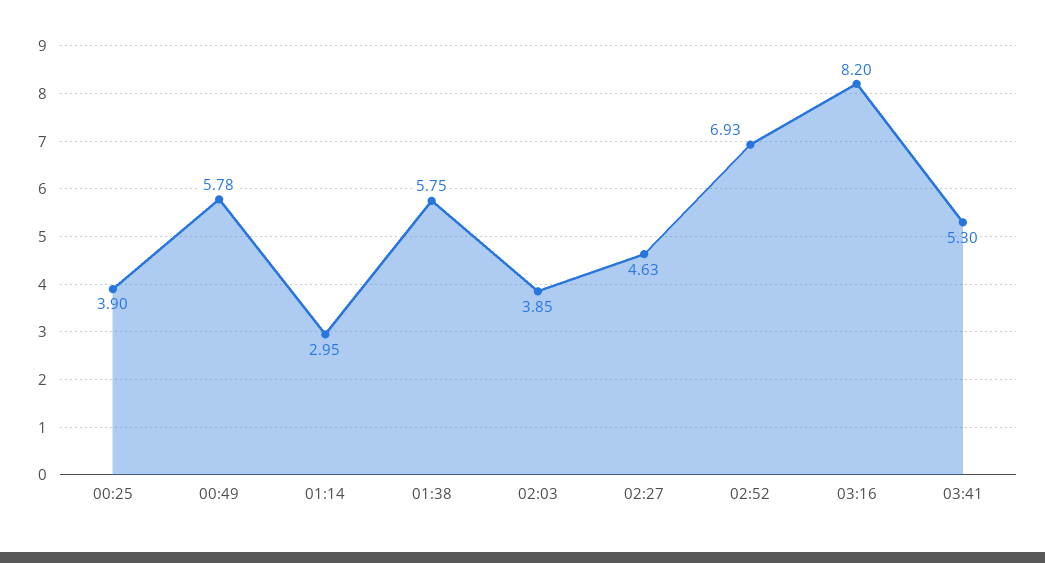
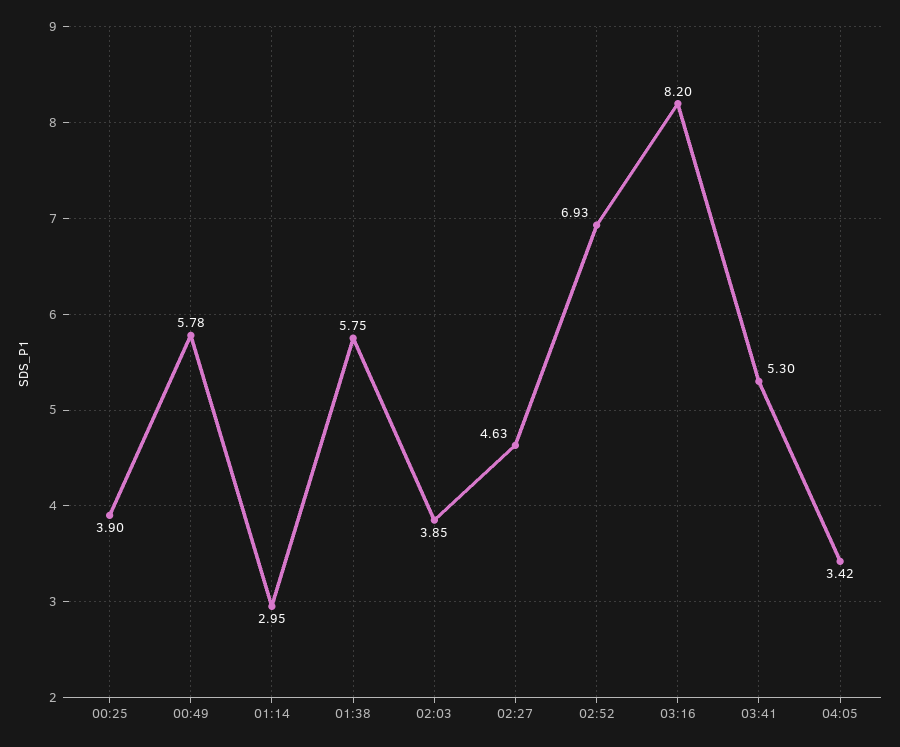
04:05: none -> 3.42

